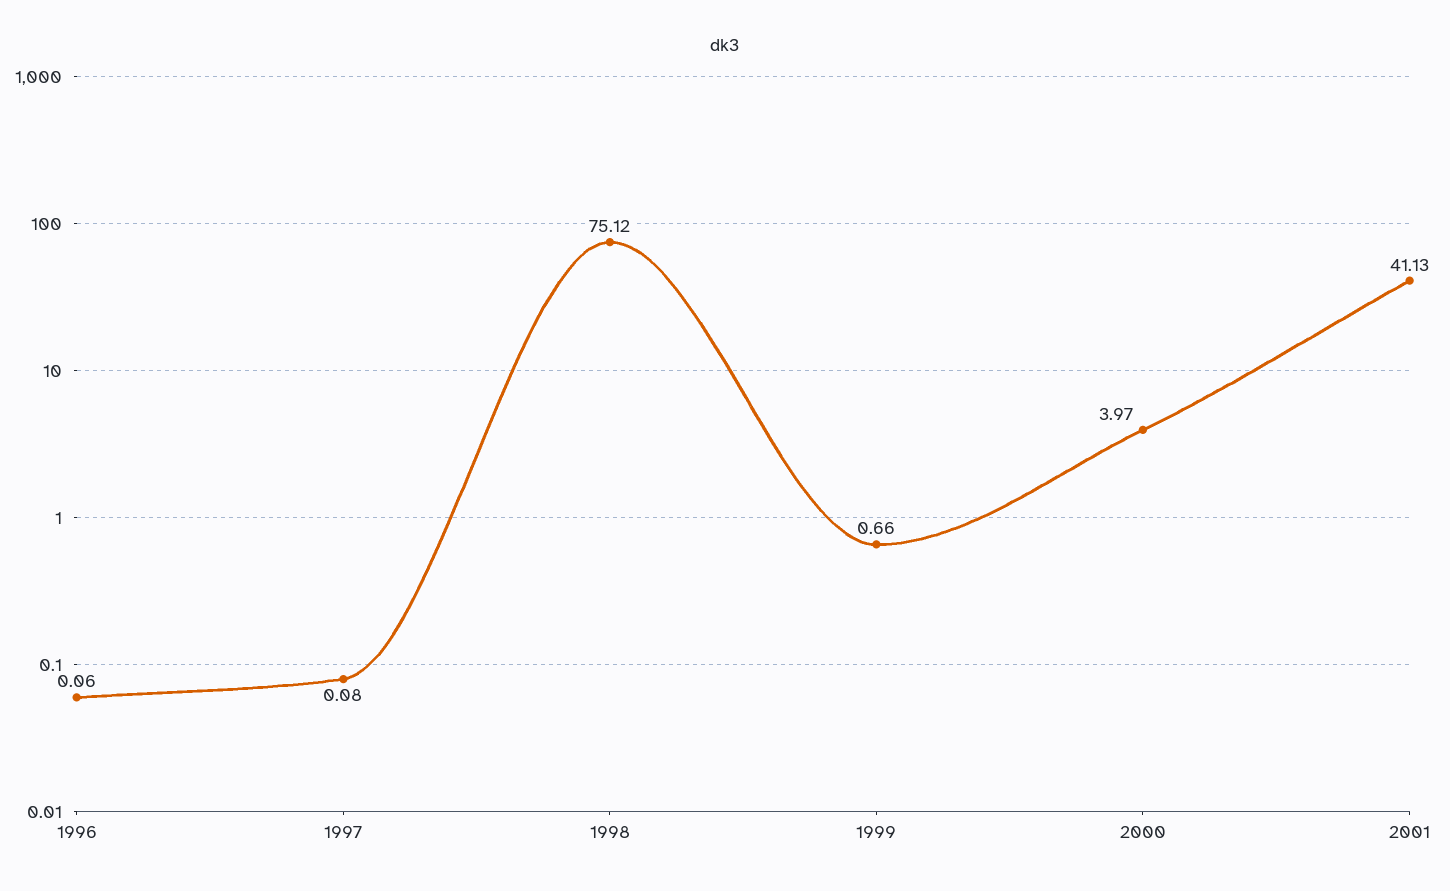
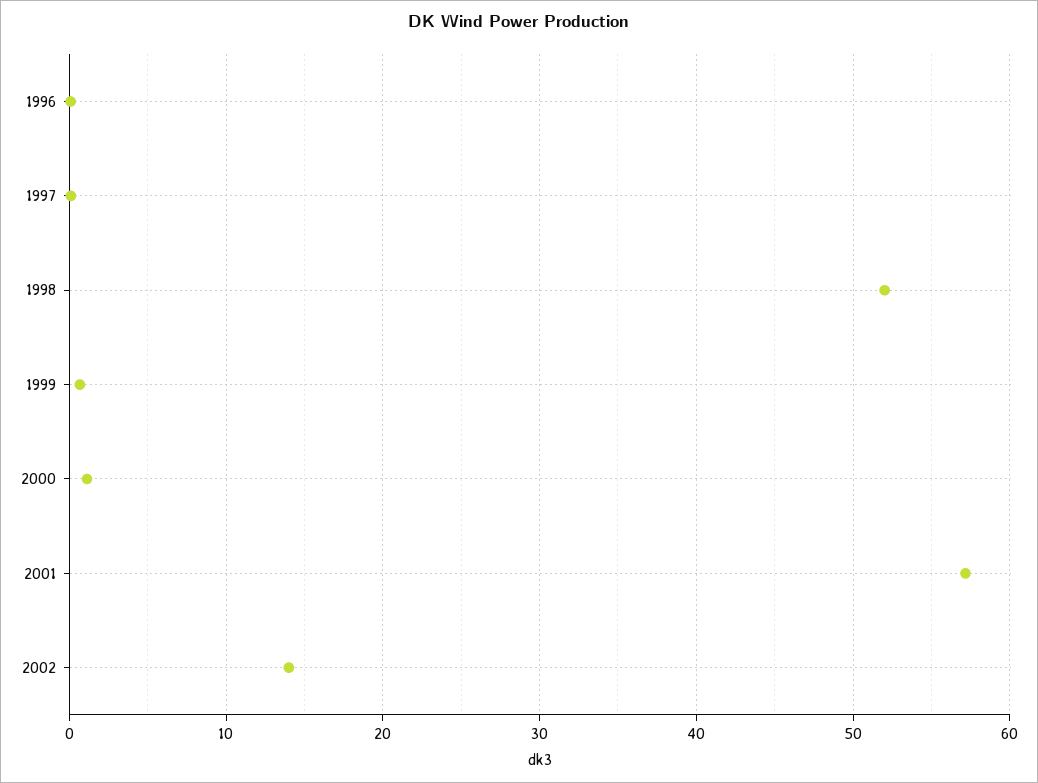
1998: 75.12 -> 52
2000: 3.97 -> 1
2001: 41.13 -> 57
2002: none -> 14

